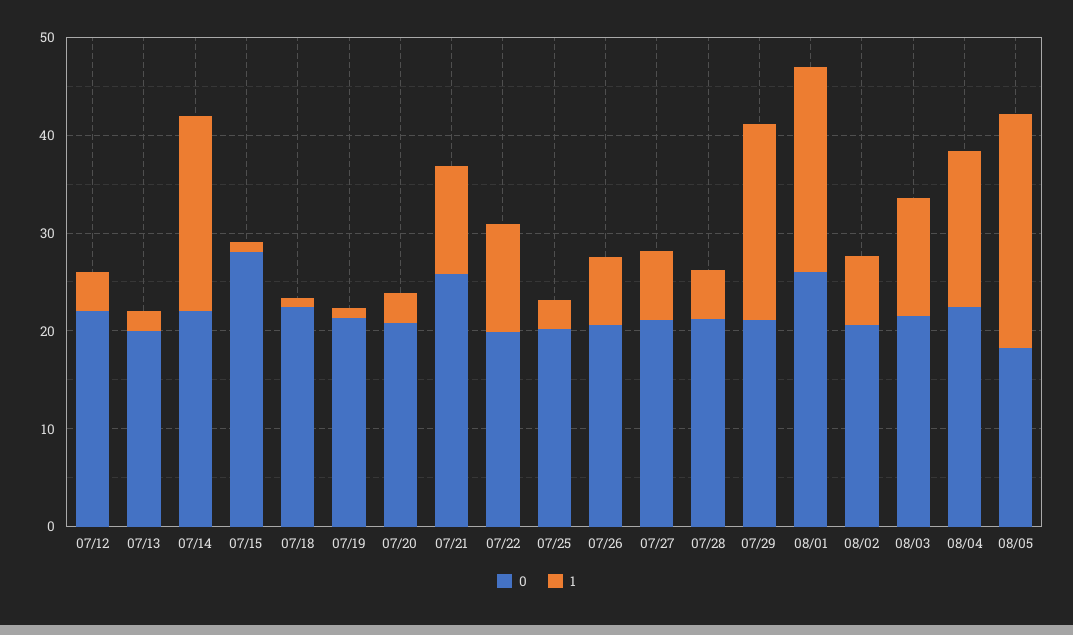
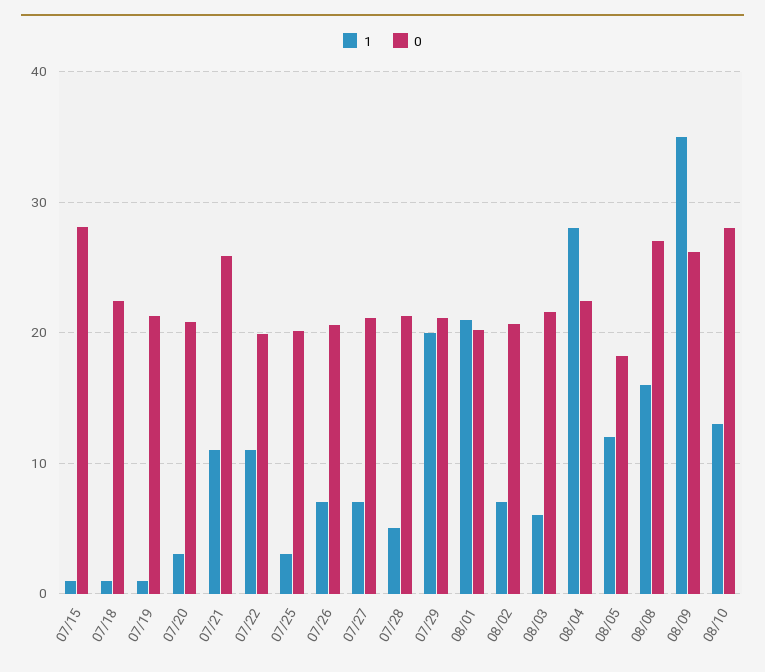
0, 07/12: 22 -> none
1, 07/12: 4 -> none
0, 07/13: 20 -> none
1, 07/13: 2 -> none
0, 07/14: 22 -> none
1, 07/14: 20 -> none
0, 08/01: 26 -> 20
1, 08/03: 12 -> 6
1, 08/04: 16 -> 28
1, 08/05: 24 -> 12
1, 08/08: none -> 16
0, 08/08: none -> 27
1, 08/09: none -> 35
0, 08/09: none -> 26
1, 08/10: none -> 13
0, 08/10: none -> 28

